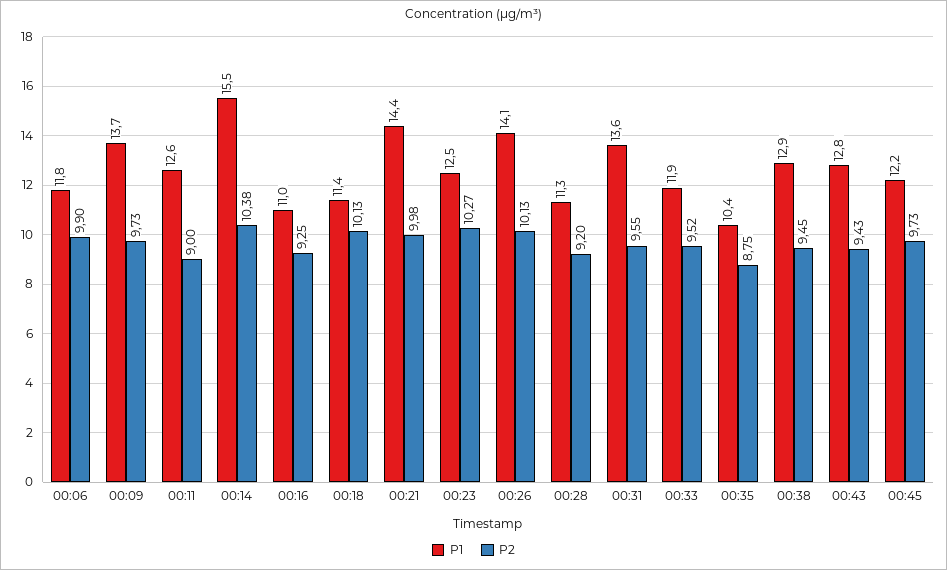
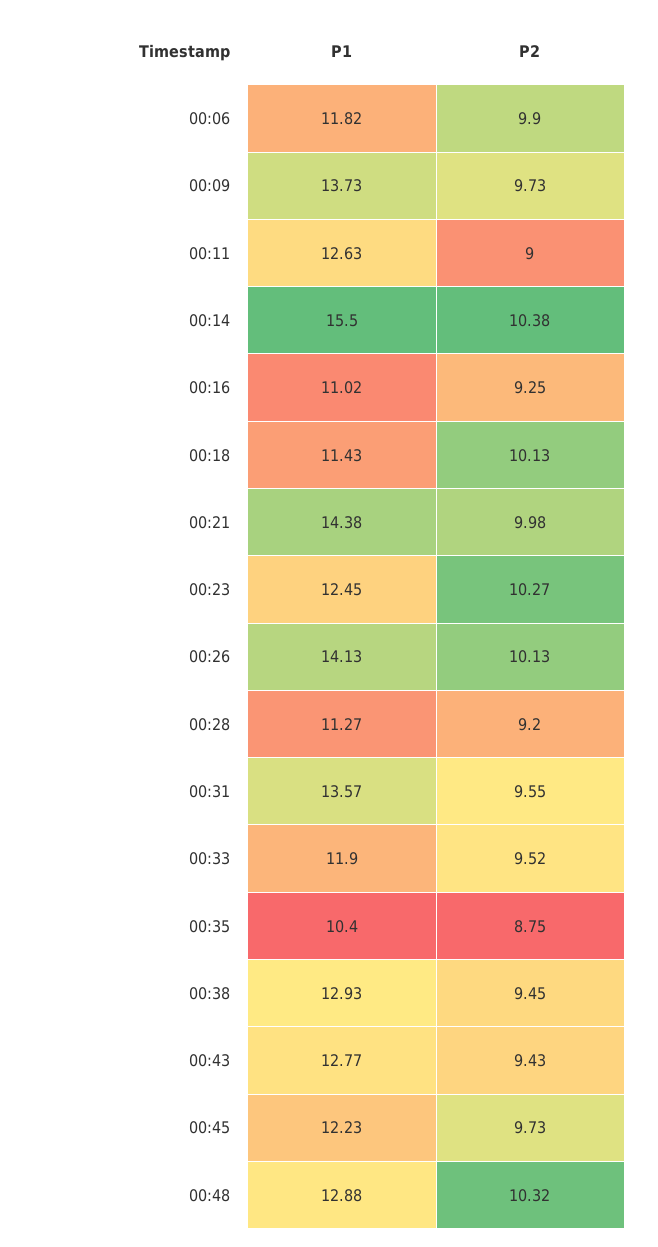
P1, 00:48: none -> 12.88
P2, 00:48: none -> 10.32

